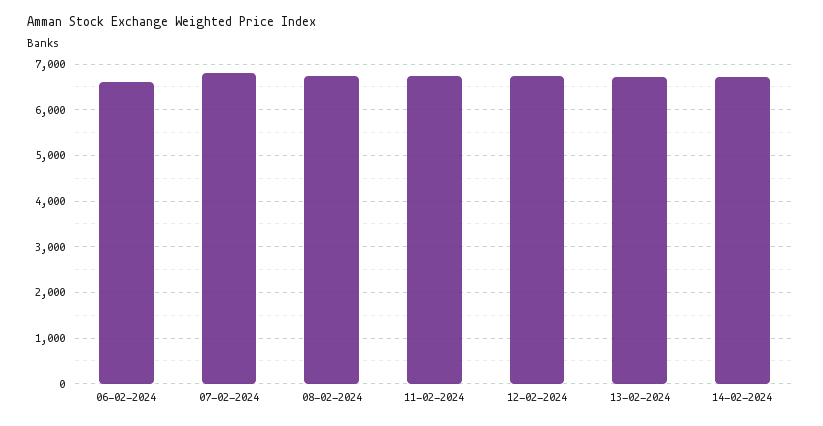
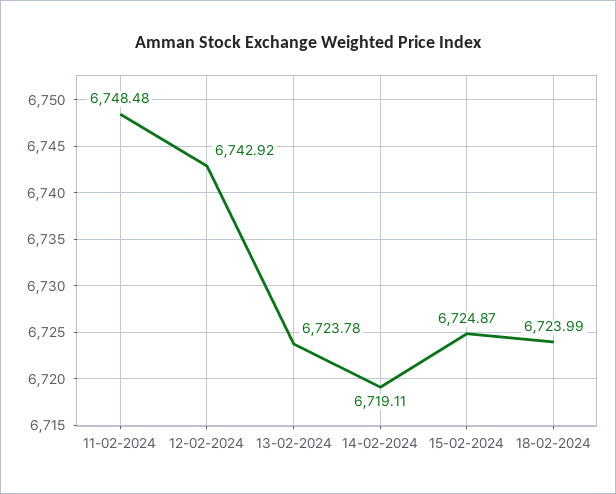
06-02-2024: 6600 -> none
07-02-2024: 6800 -> none
08-02-2024: 6800 -> none
15-02-2024: none -> 6724.87
18-02-2024: none -> 6723.99

